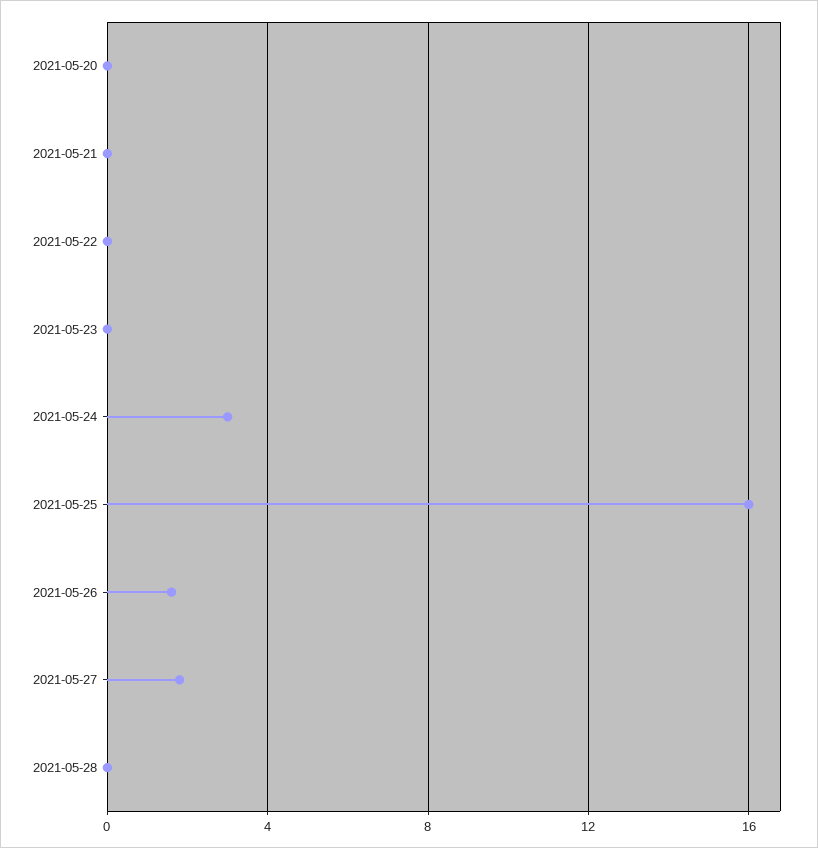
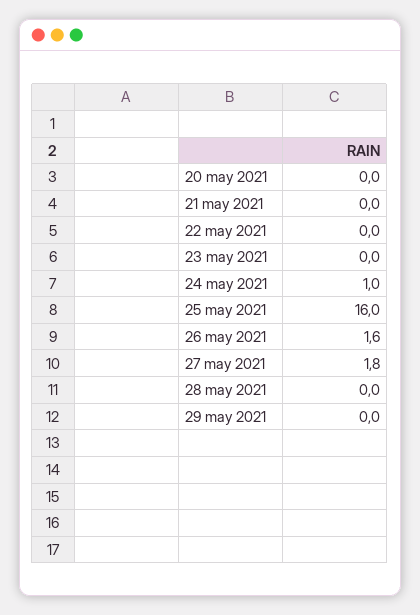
2021-05-24: 3 -> 1
29 may 2021: none -> 0

